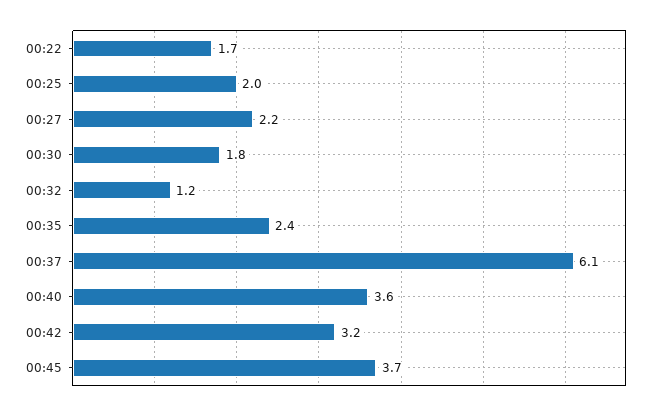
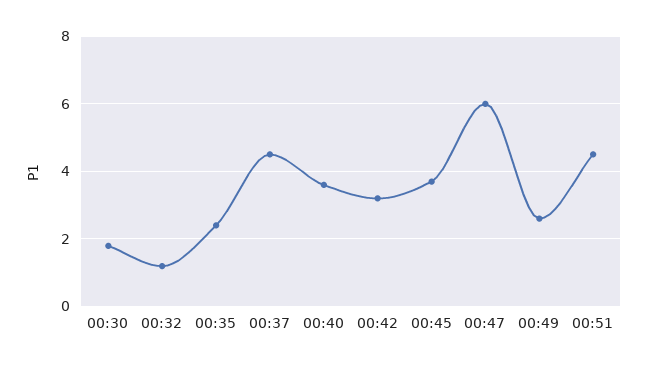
00:22: 1.7 -> none
00:25: 2 -> none
00:27: 2.2 -> none
00:37: 6.1 -> 4.5
00:47: none -> 6
00:49: none -> 2.5
00:51: none -> 4.5

